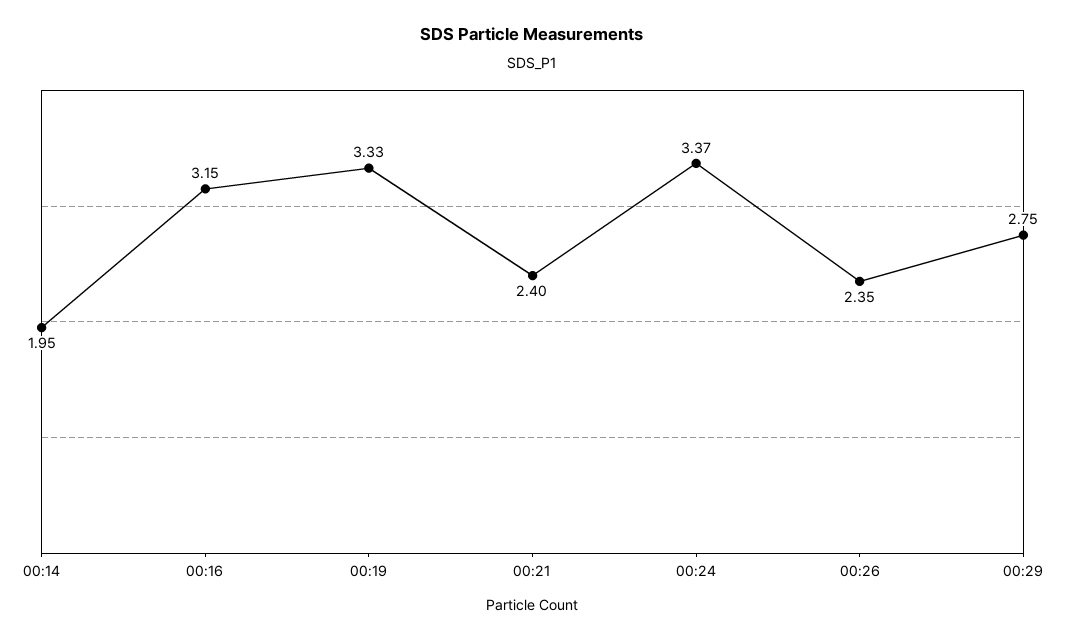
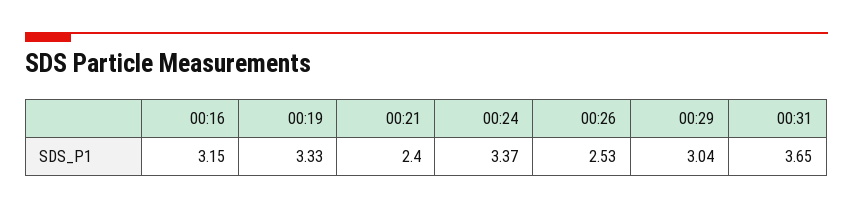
00:14: 1.95 -> none
00:26: 2.35 -> 2.53
00:29: 2.75 -> 3.04
00:31: none -> 3.65

